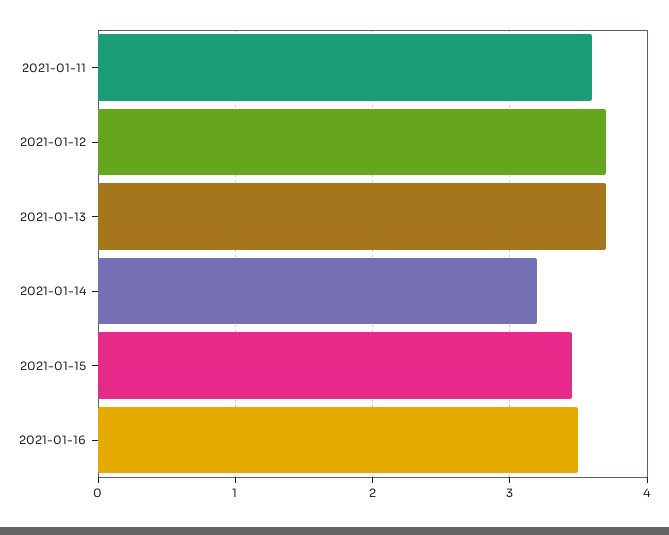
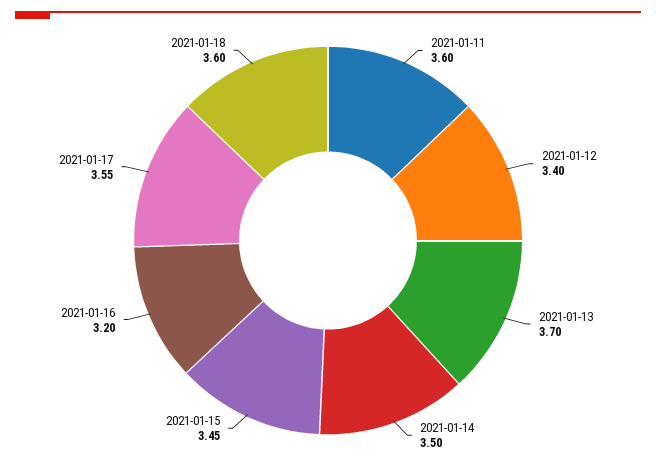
2021-01-12: 3.7 -> 3.4
2021-01-14: 3.2 -> 3.5
2021-01-16: 3.5 -> 3.2
2021-01-17: none -> 3.55
2021-01-18: none -> 3.6

